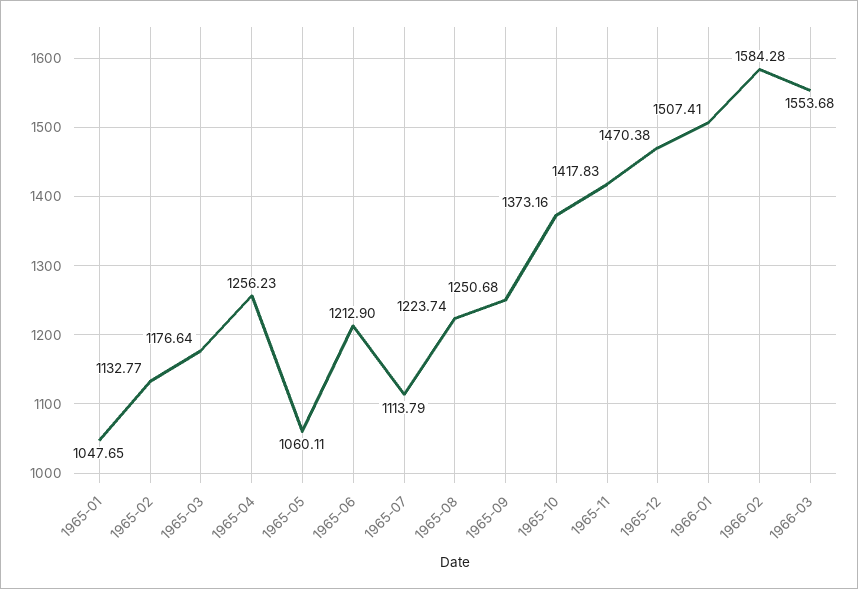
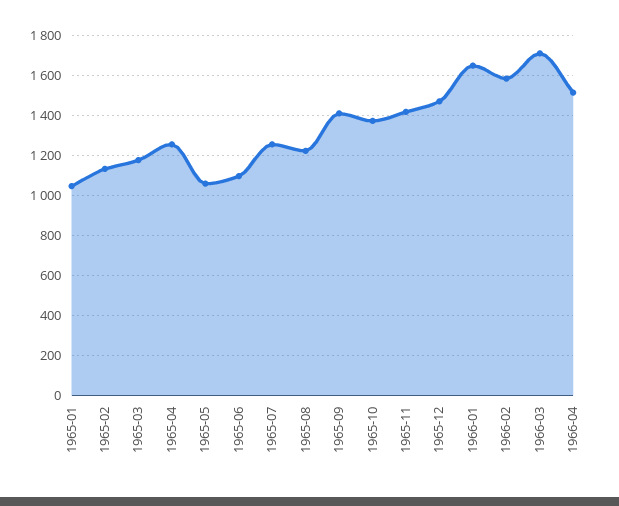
1965-06: 1212.9 -> 1100
1965-07: 1113.79 -> 1250
1965-09: 1250.68 -> 1400
1966-01: 1507.41 -> 1650
1966-03: 1553.68 -> 1700
1966-04: none -> 1500

